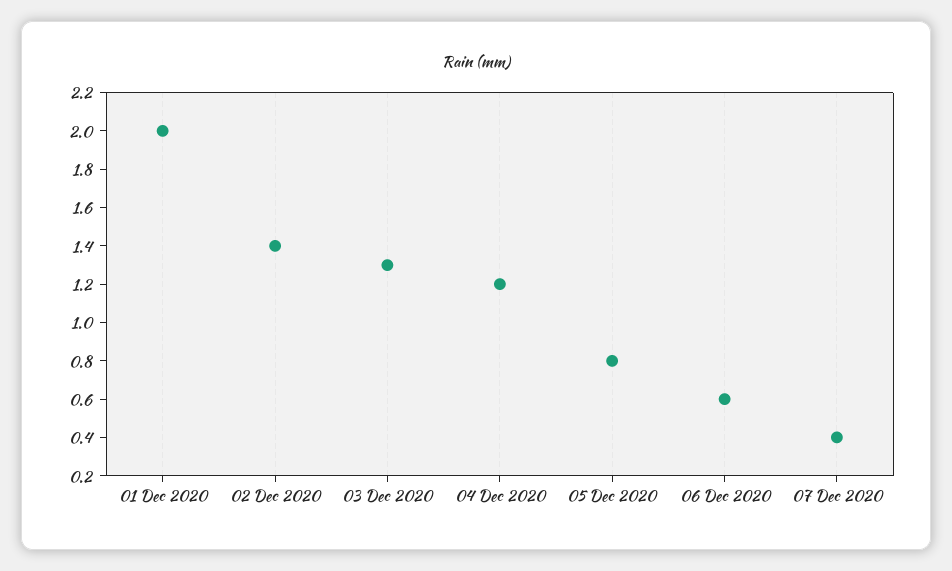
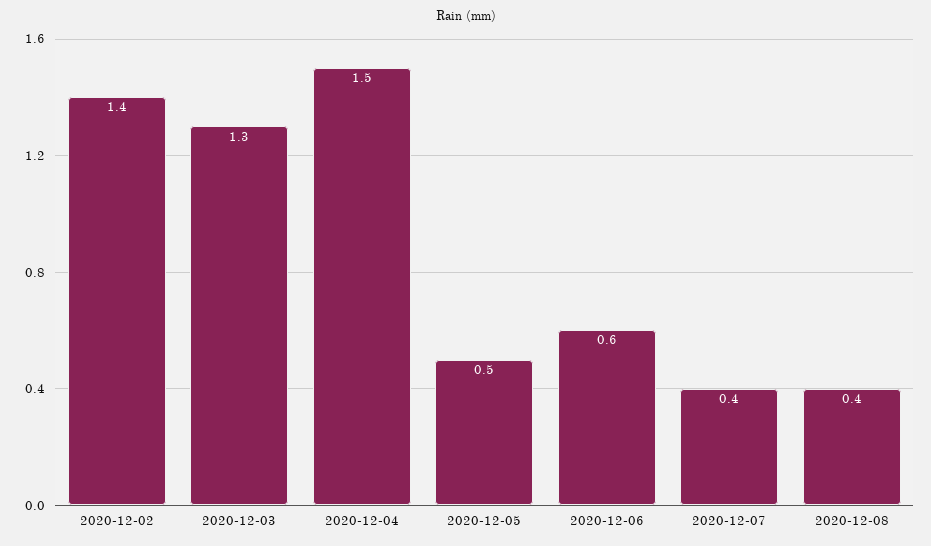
01 Dec 2020: 2 -> none
04 Dec 2020: 1.2 -> 1.5
05 Dec 2020: 0.8 -> 0.5
2020-12-08: none -> 0.4

